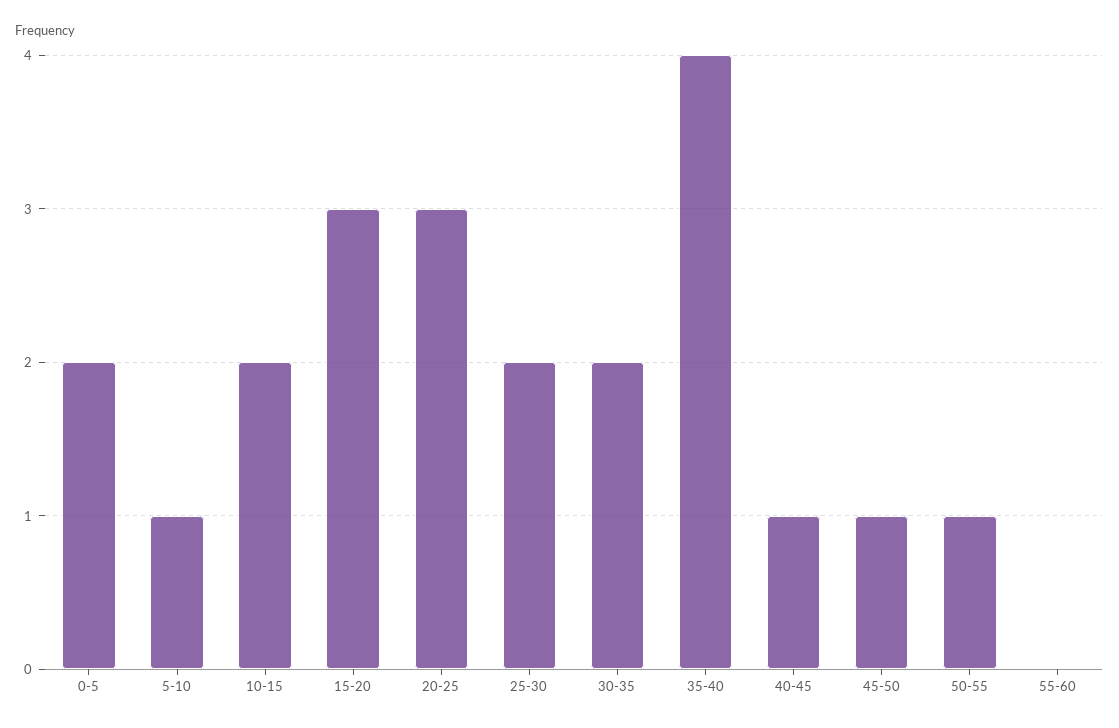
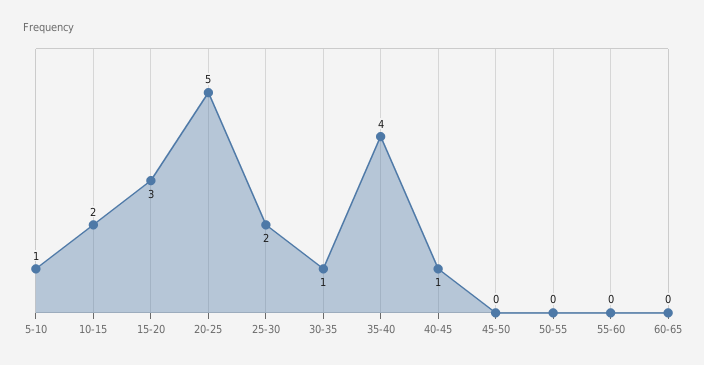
0-5: 2 -> none
20-25: 3 -> 5
30-35: 2 -> 1
45-50: 1 -> 0
50-55: 1 -> 0
60-65: none -> 0

